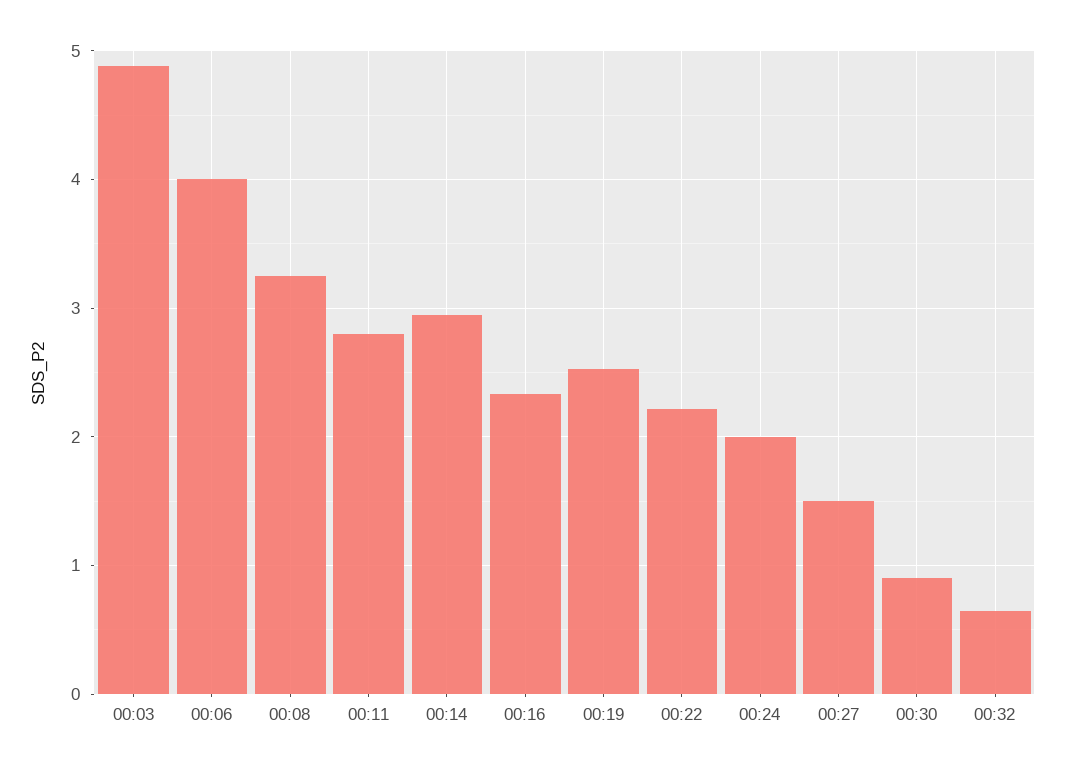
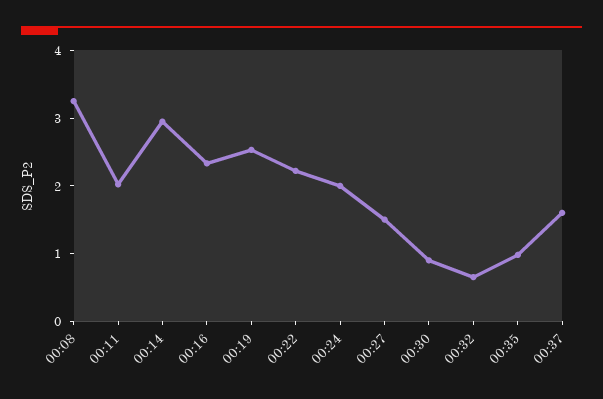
00:03: 4.9 -> none
00:06: 4 -> none
00:11: 2.8 -> 2
00:35: none -> 1
00:37: none -> 1.6

